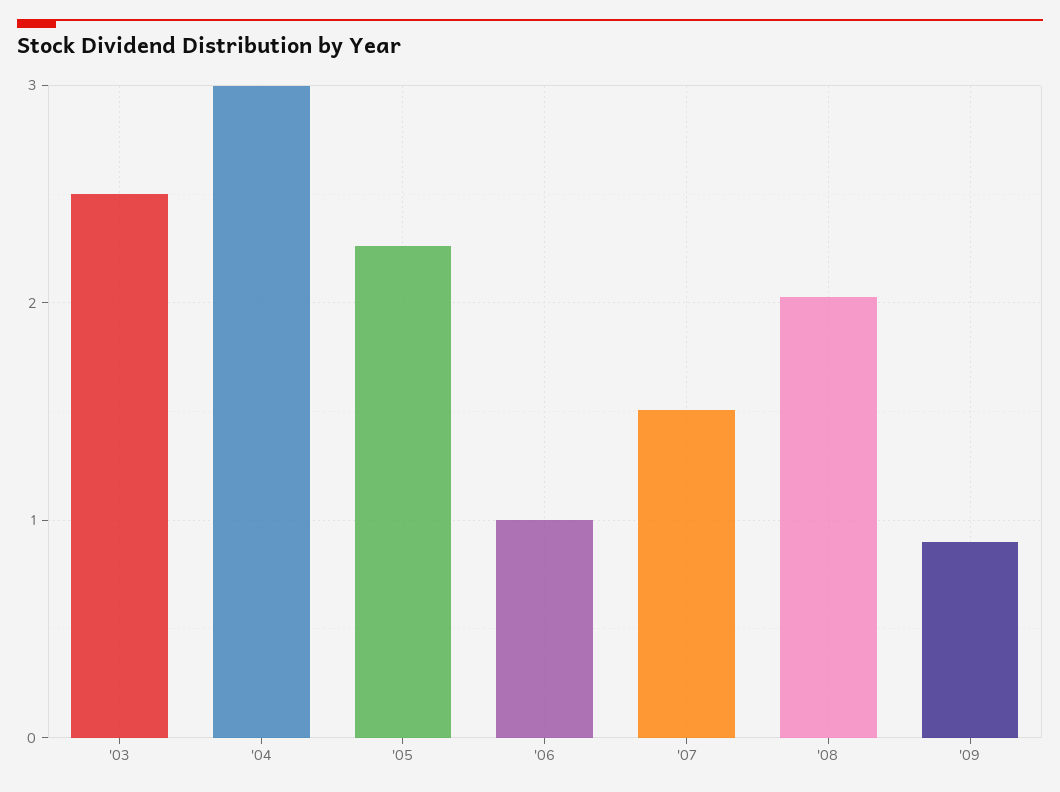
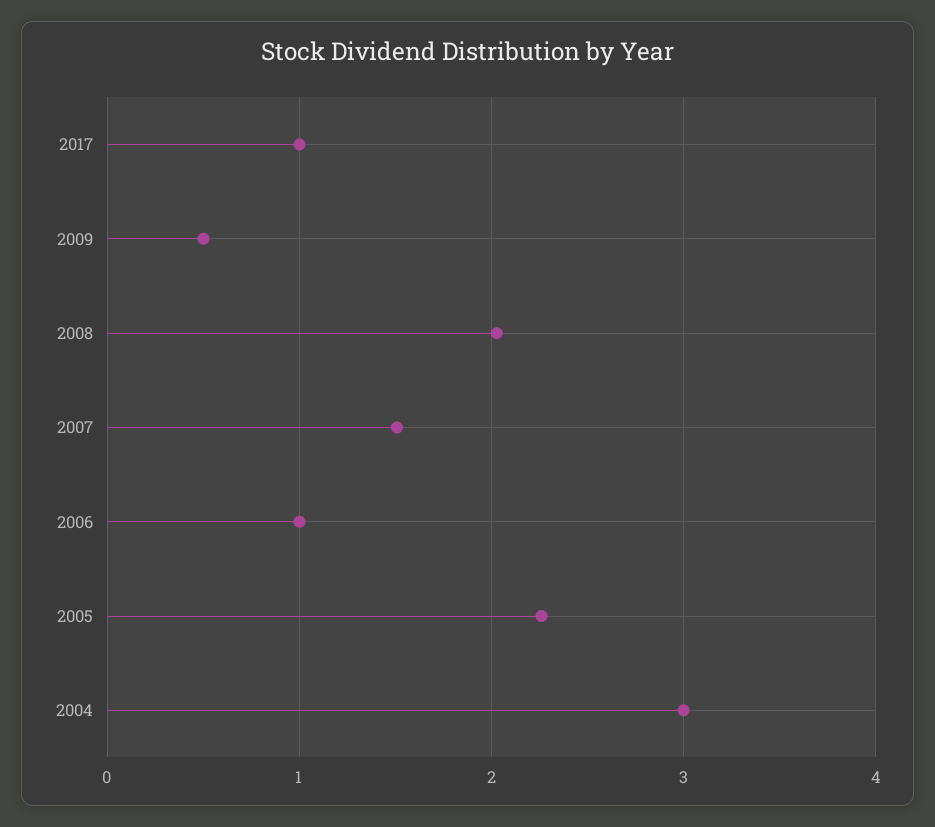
'03: 2.5 -> none
'09: 0.9 -> 0.5
2017: none -> 1

